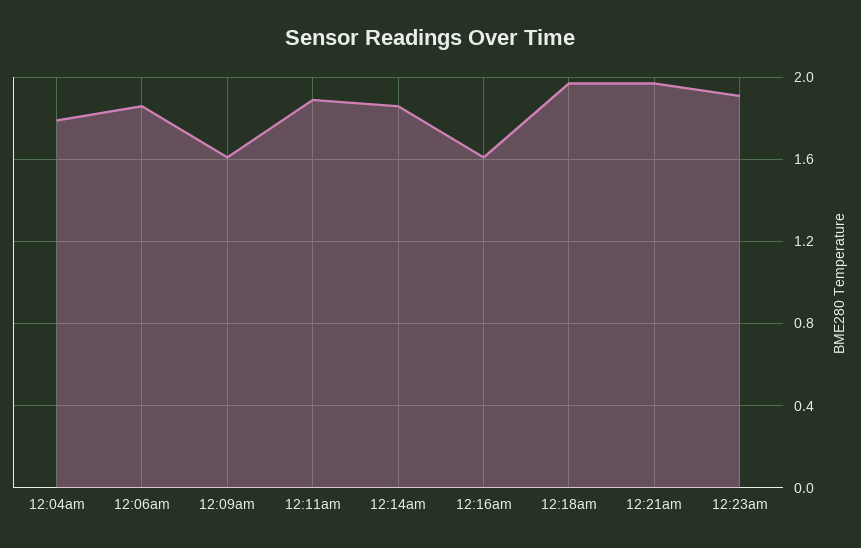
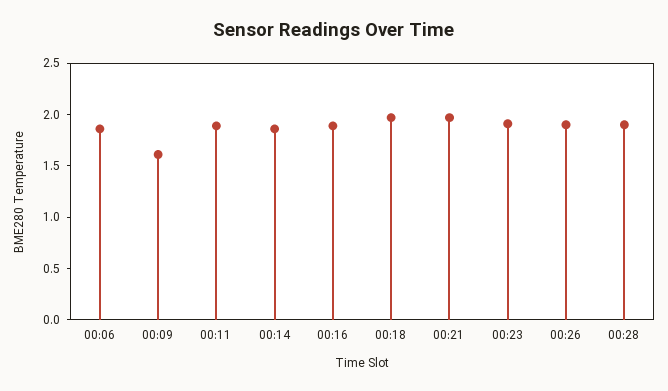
12:04am: 1.8 -> none
12:16am: 1.6 -> 1.9
00:26: none -> 1.9
00:28: none -> 1.9

